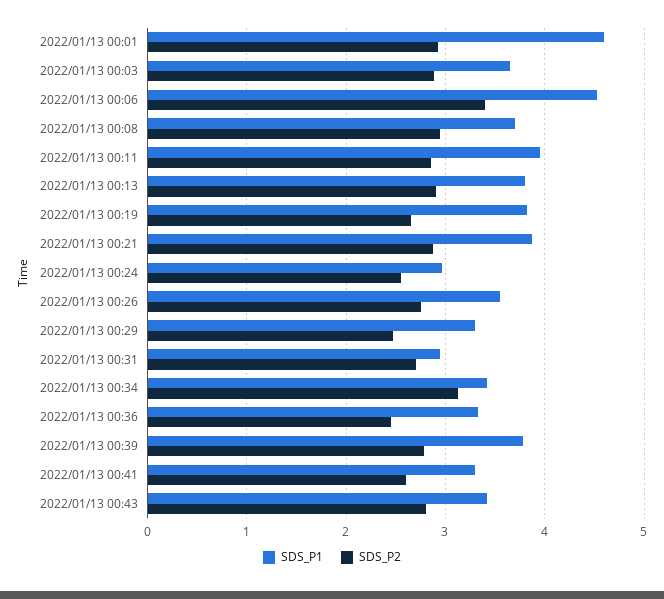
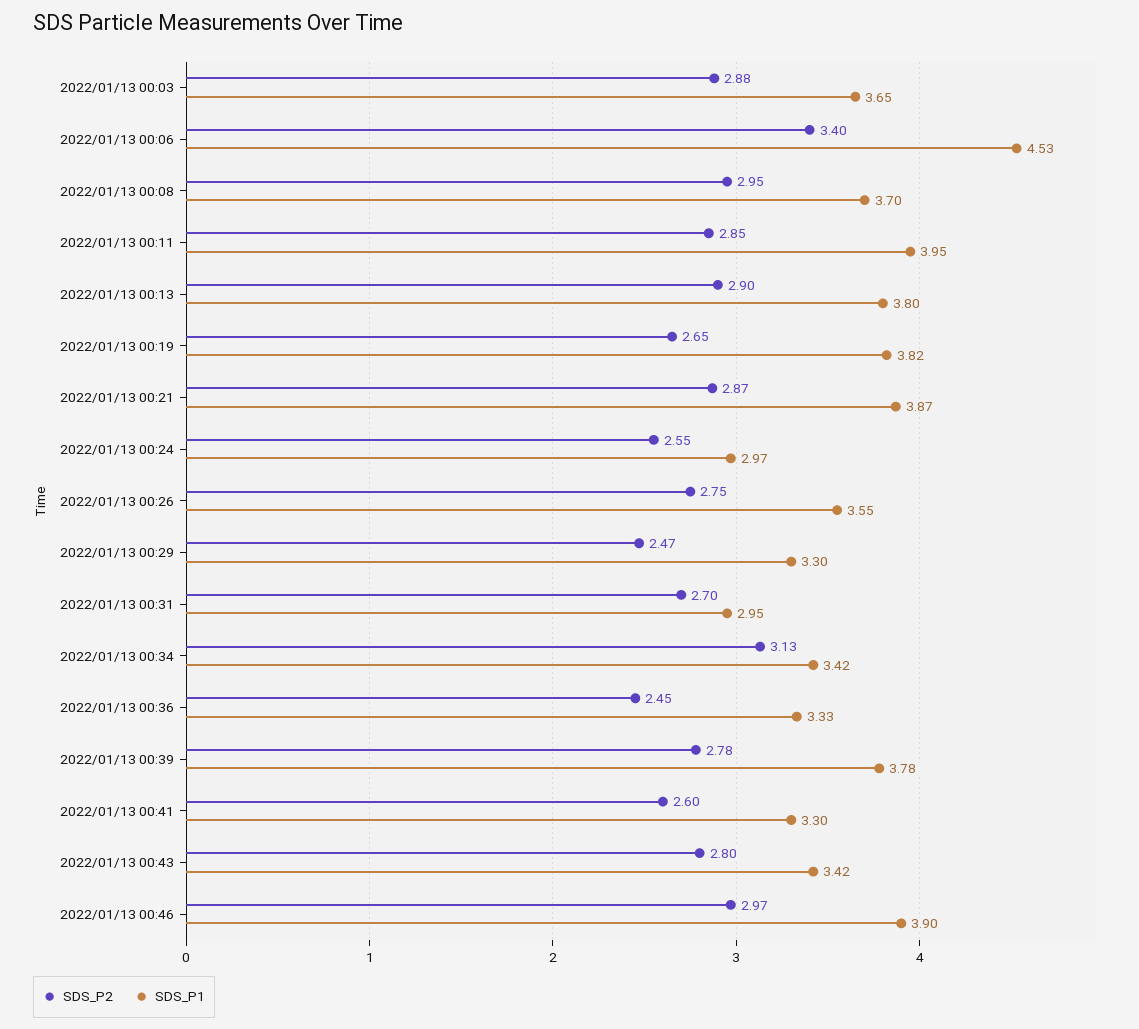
SDS_P1, 2022/01/13 00:01: 4.6 -> none
SDS_P2, 2022/01/13 00:01: 2.9 -> none
SDS_P2, 2022/01/13 00:46: none -> 2.97
SDS_P1, 2022/01/13 00:46: none -> 3.9

